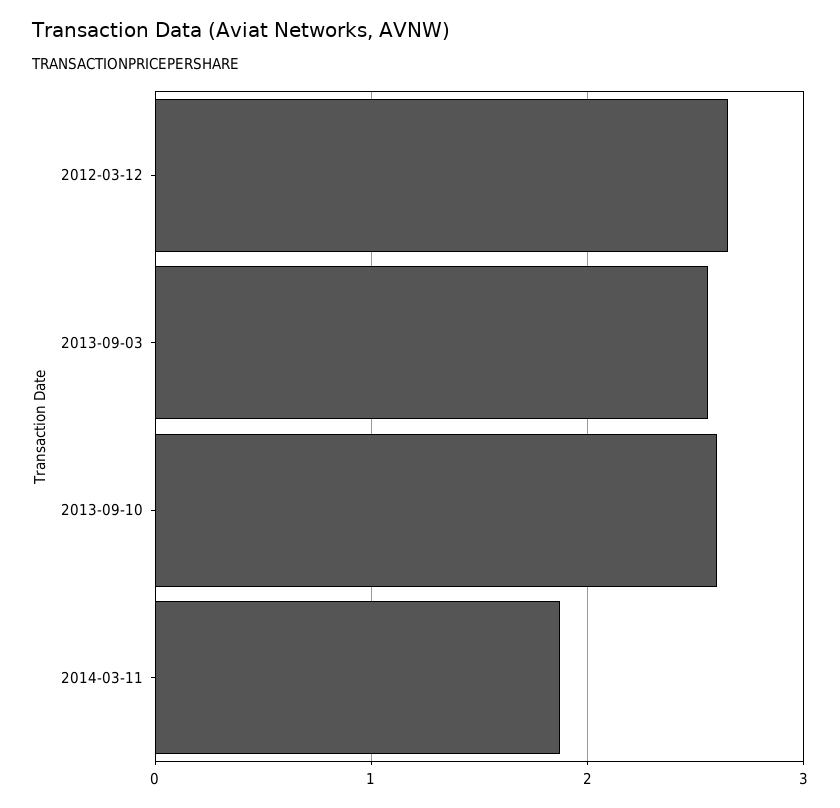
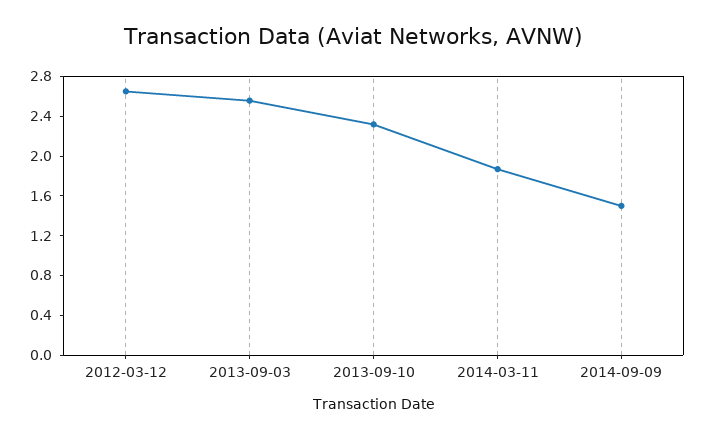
2013-09-10: 2.6 -> 2.3
2014-09-09: none -> 1.5

